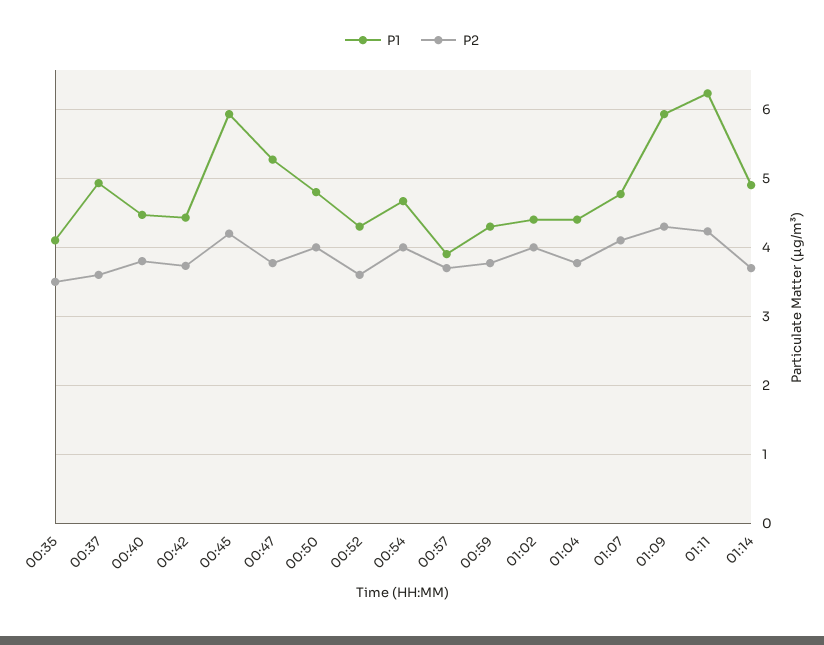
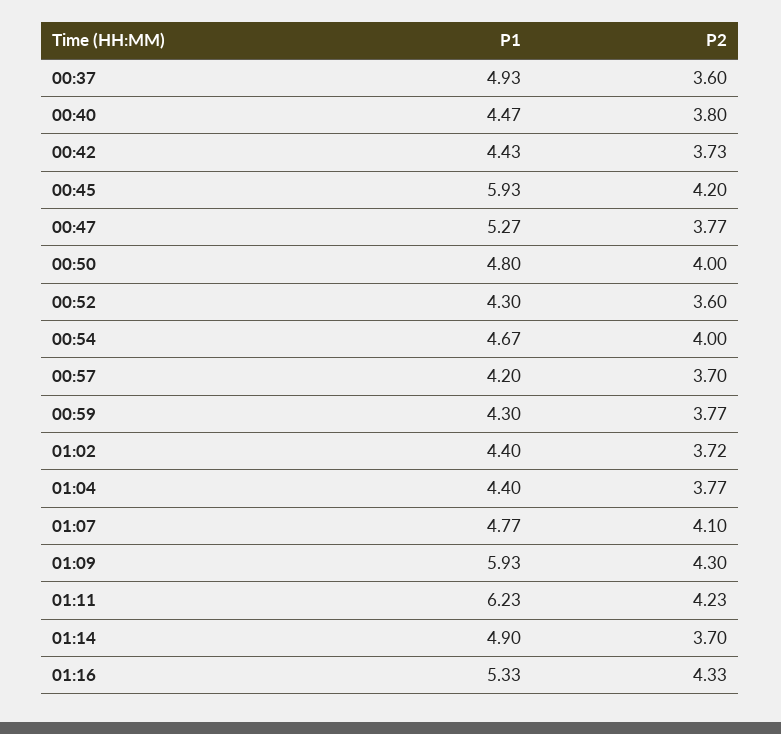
P1, 00:35: 4.1 -> none
P2, 00:35: 3.5 -> none
P1, 00:57: 3.9 -> 4.2
P2, 01:02: 4 -> 3.72
P1, 01:16: none -> 5.33
P2, 01:16: none -> 4.33

